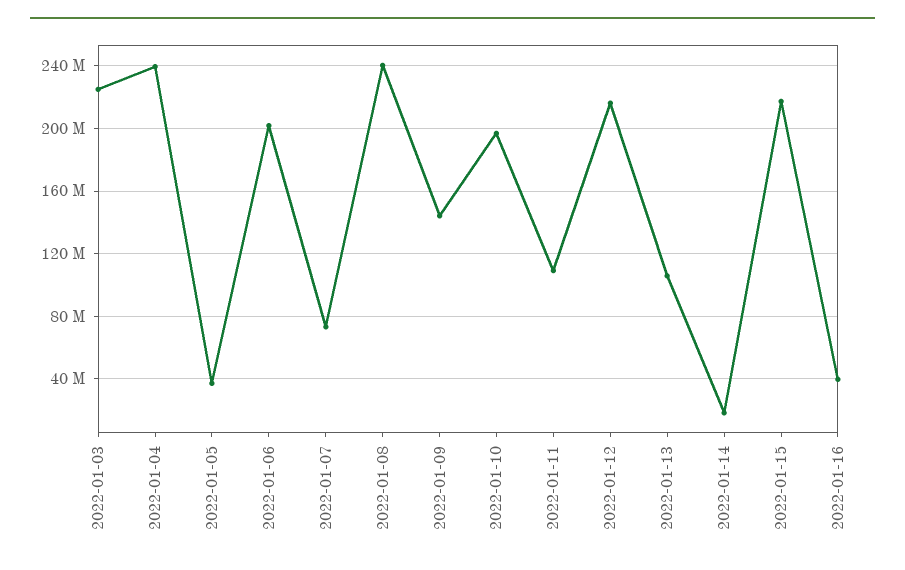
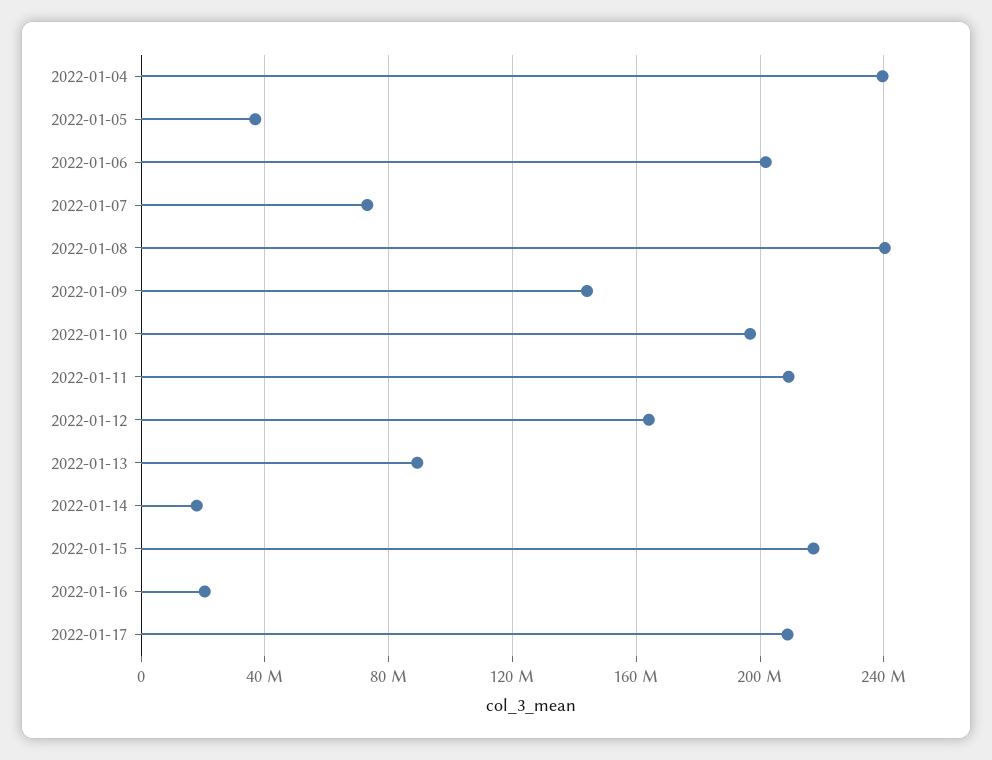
2022-01-03: 225000000 -> none
2022-01-11: 110000000 -> 210000000
2022-01-12: 215000000 -> 165000000
2022-01-13: 105000000 -> 90000000
2022-01-16: 40000000 -> 20000000
2022-01-17: none -> 210000000

